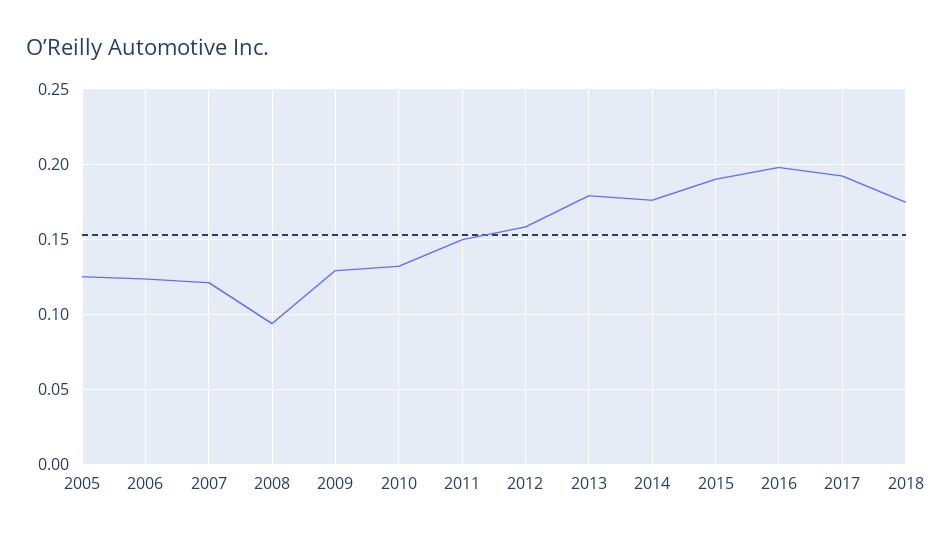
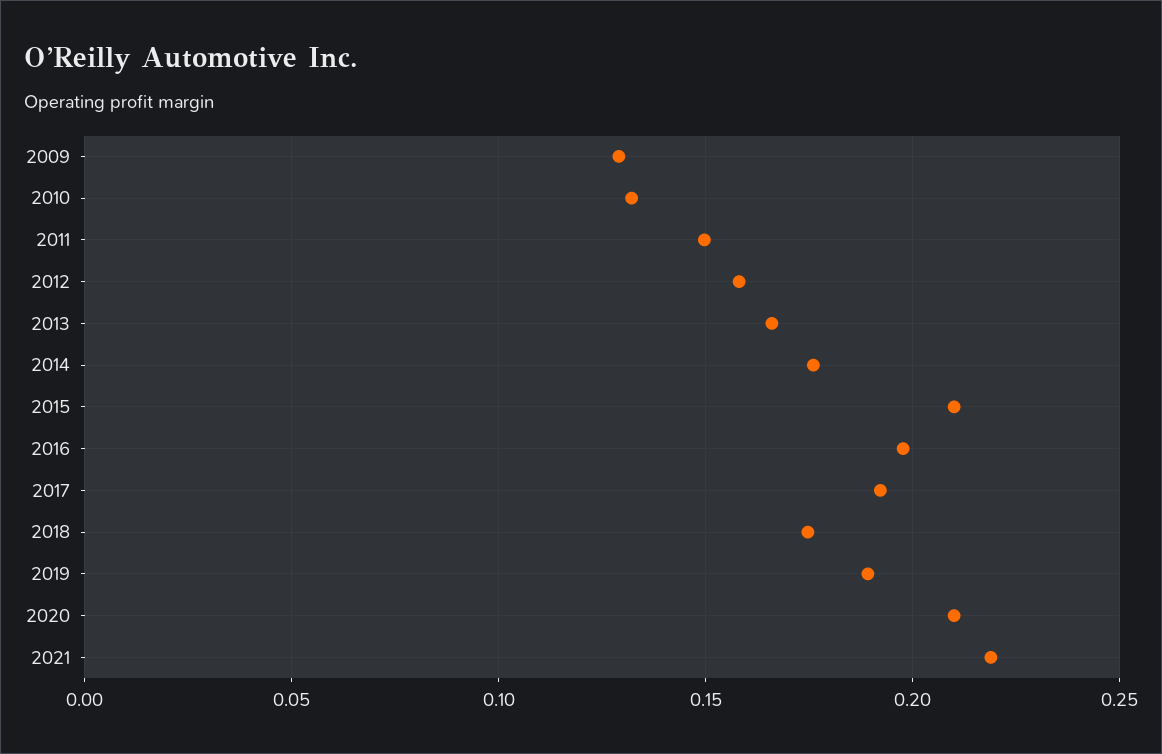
2005: 0.125 -> none
2006: 0.125 -> none
2007: 0.12 -> none
2008: 0.095 -> none
2013: 0.18 -> 0.165
2015: 0.19 -> 0.21
2019: none -> 0.19
2020: none -> 0.21
2021: none -> 0.22

